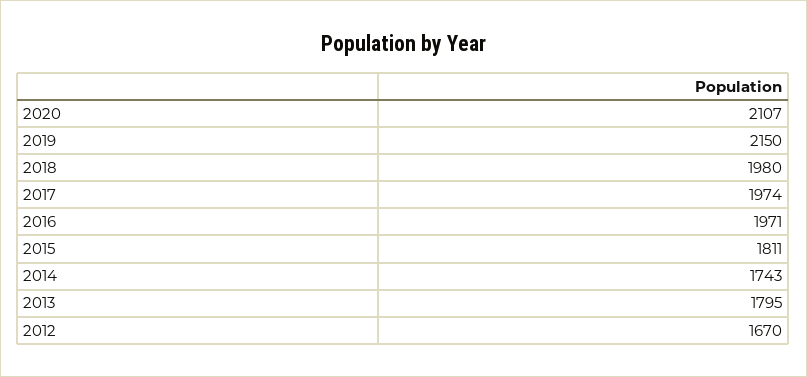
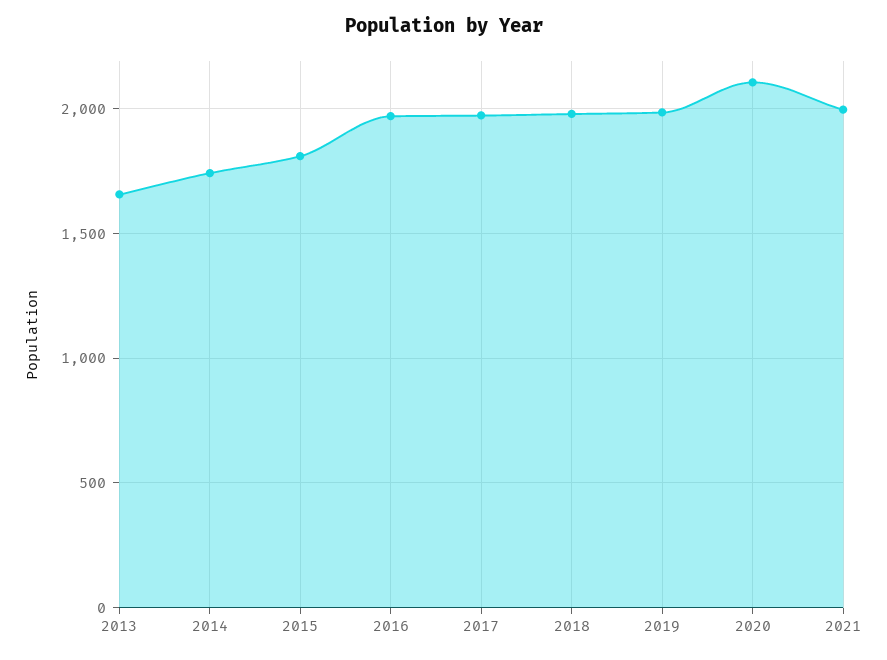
2019: 2150 -> 2000
2013: 1795 -> 1650
2012: 1670 -> none
2021: none -> 2000

